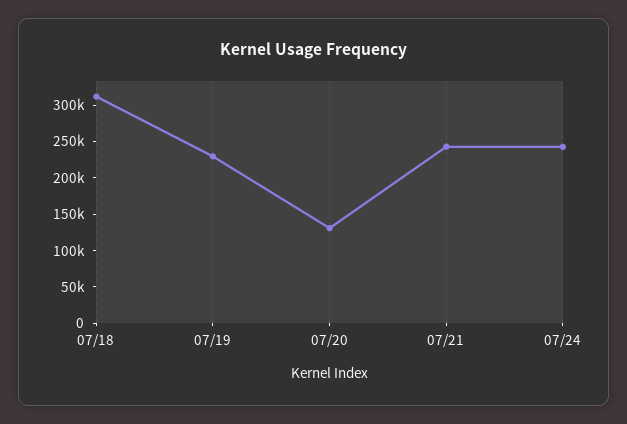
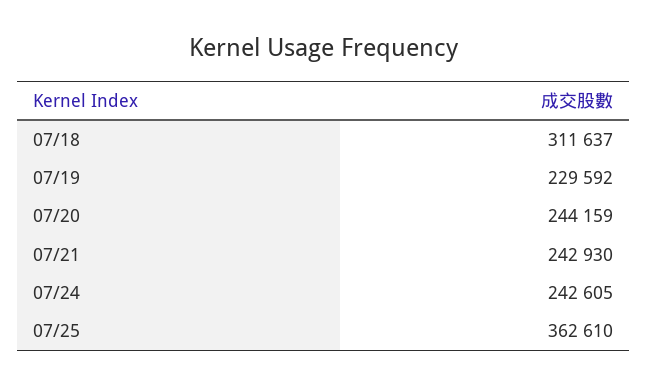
07/20: 125000 -> 244159
07/25: none -> 362610

